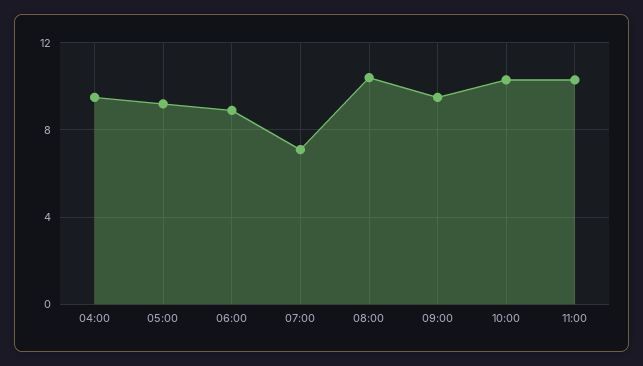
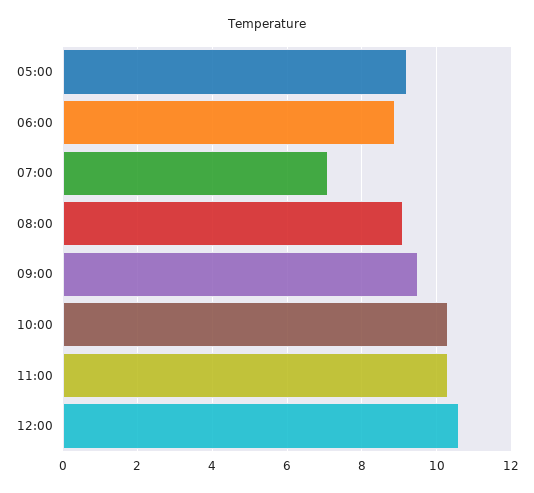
04:00: 9.5 -> none
08:00: 10.5 -> 9
12:00: none -> 10.5

